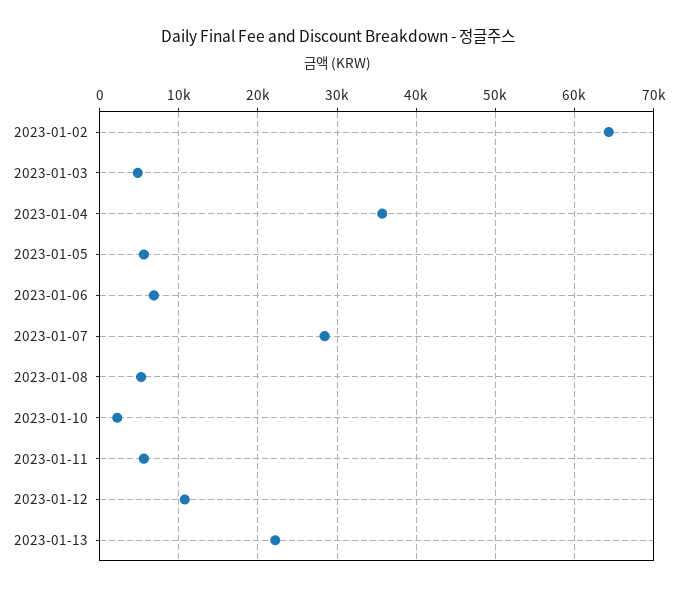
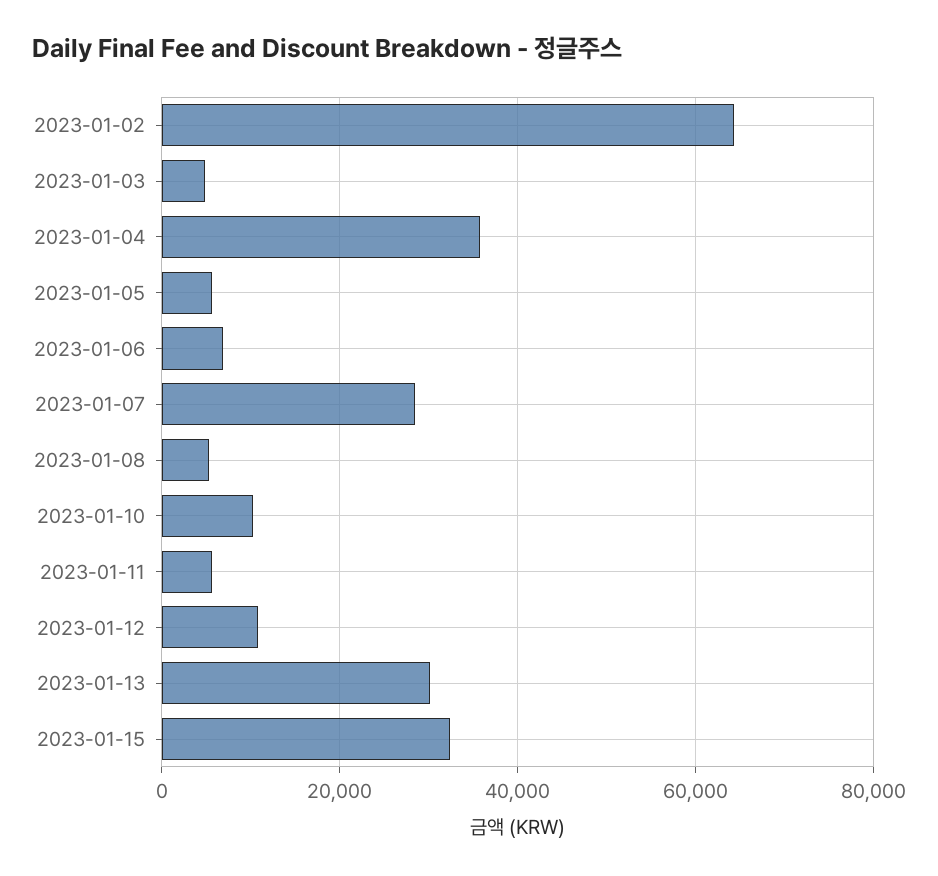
2023-01-10: 2000 -> 10000
2023-01-13: 22000 -> 30000
2023-01-15: none -> 32000

